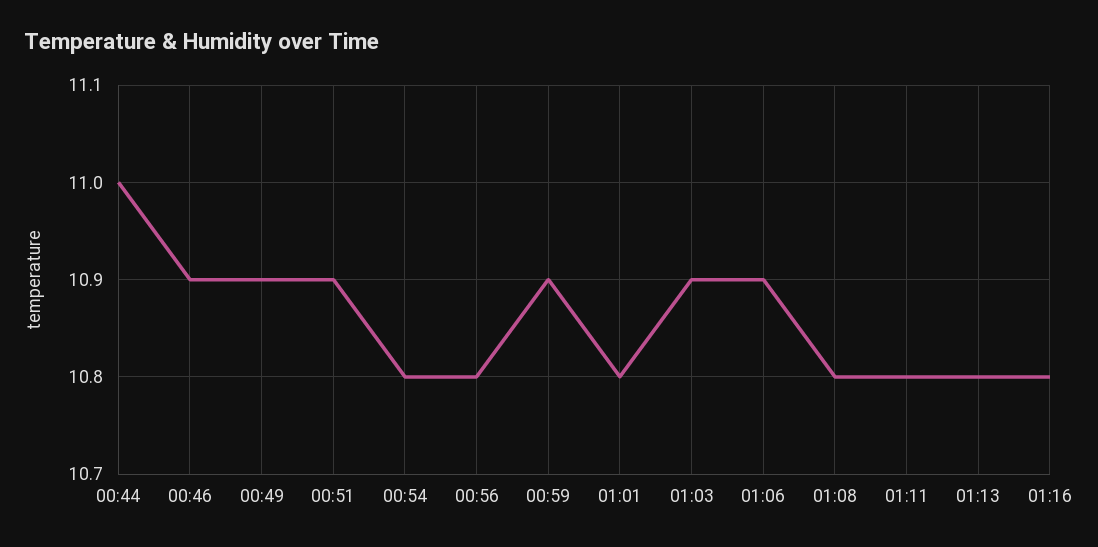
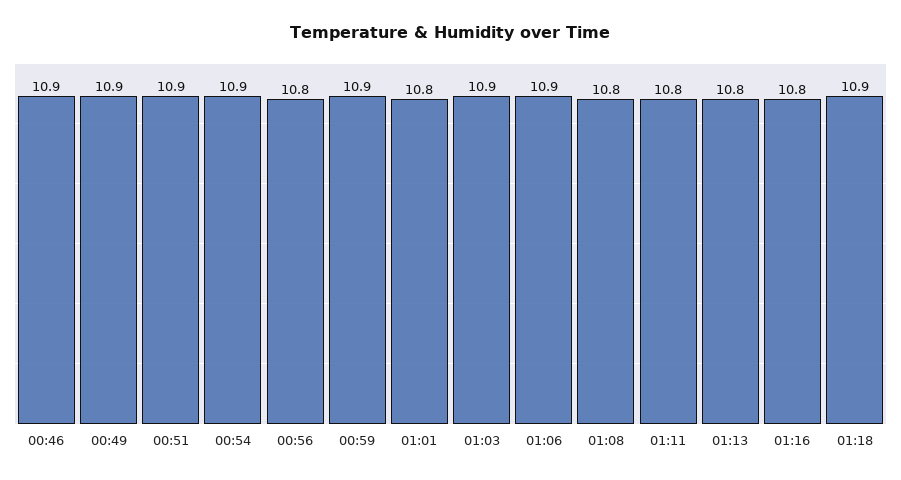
00:44: 11 -> none
00:54: 10.8 -> 10.9
01:18: none -> 10.9

